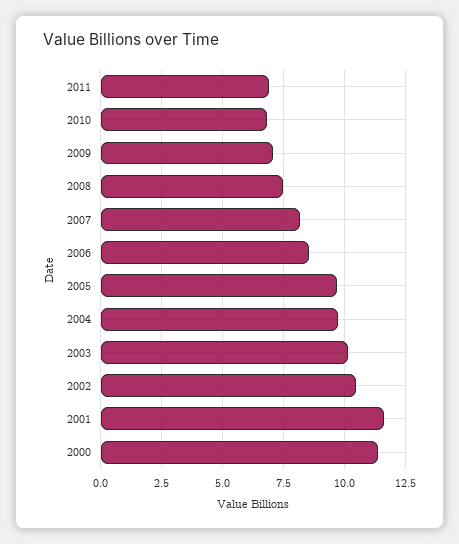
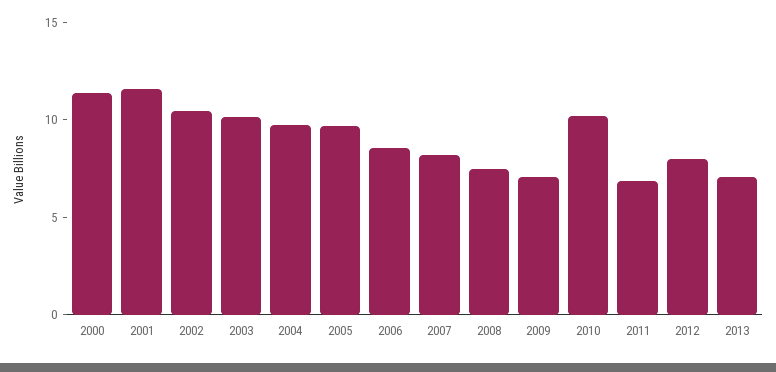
2010: 6.75 -> 10
2012: none -> 8
2013: none -> 7

